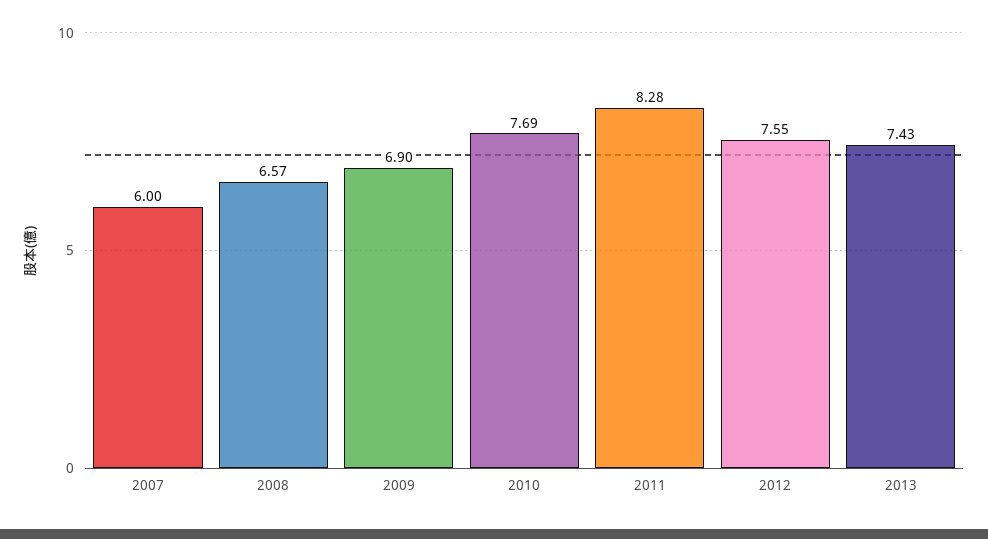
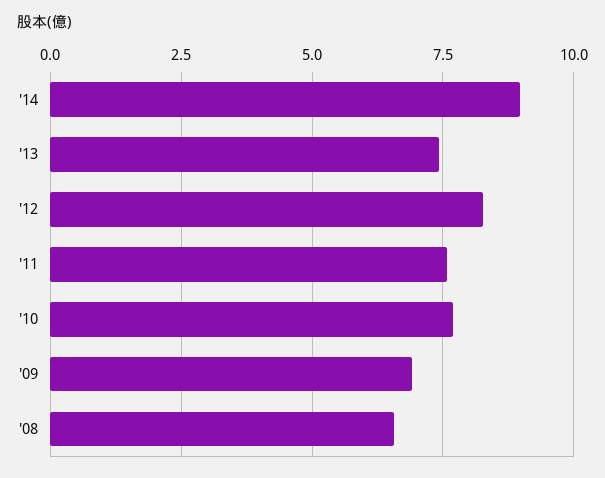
2007: 6 -> none
2011: 8.28 -> 7.5
2012: 7.55 -> 8.25
'14: none -> 9

